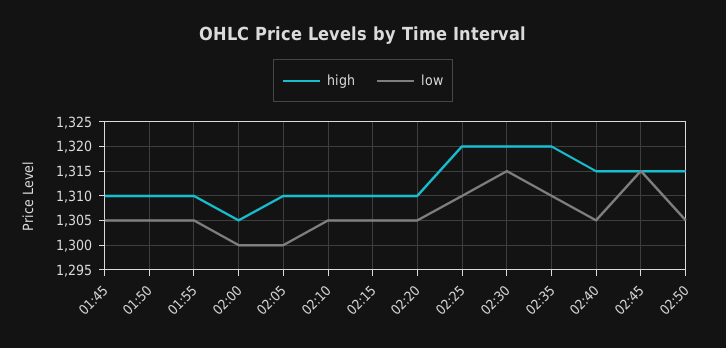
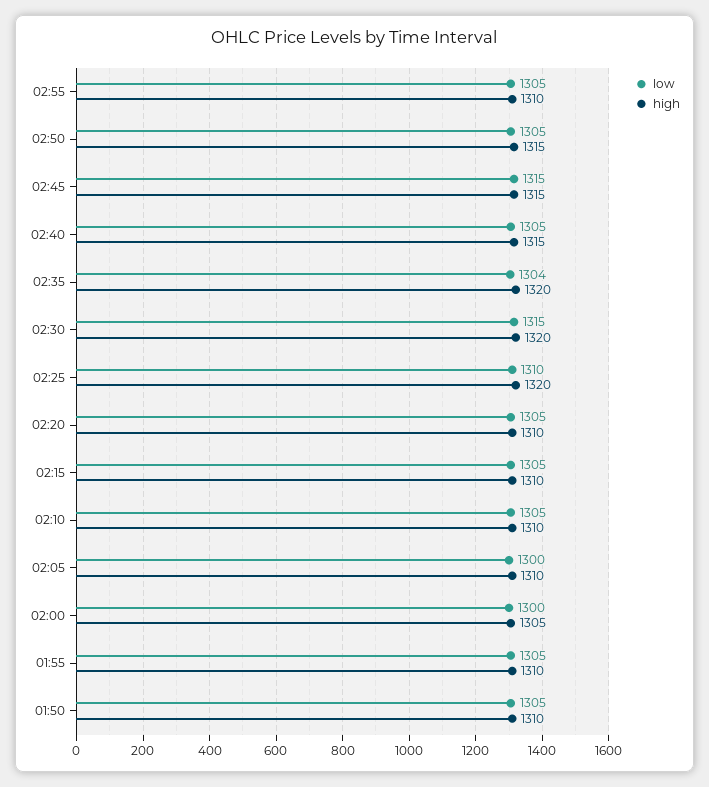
high, 01:45: 1310 -> none
low, 01:45: 1305 -> none
low, 02:35: 1310 -> 1304
low, 02:55: none -> 1305
high, 02:55: none -> 1310

